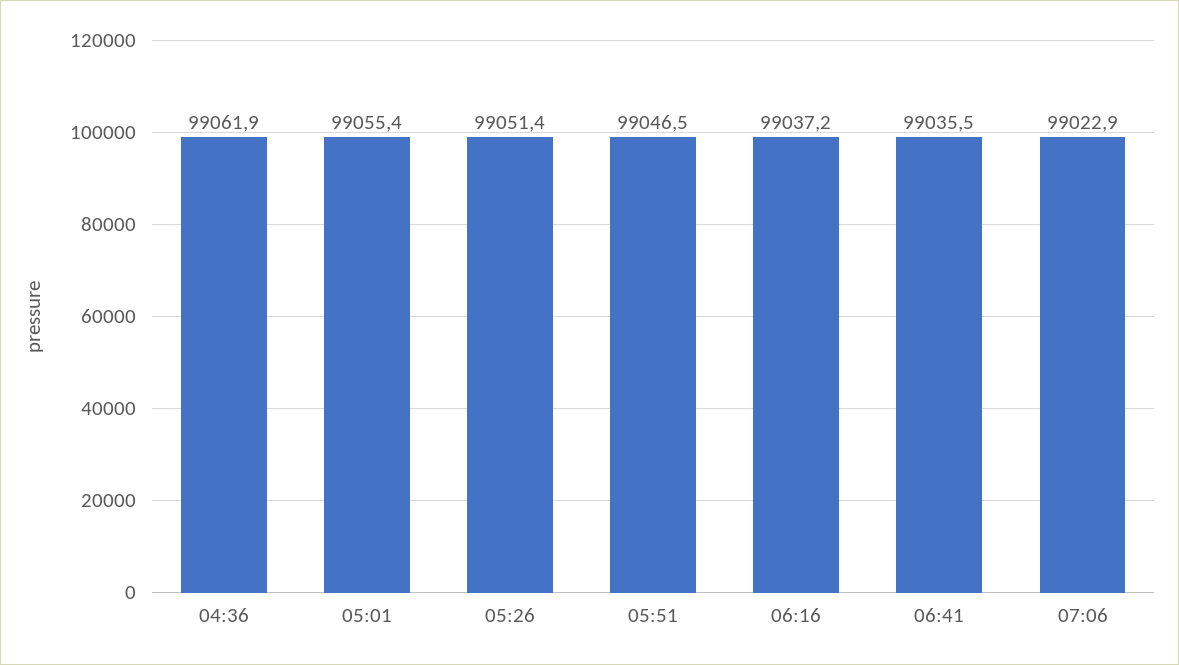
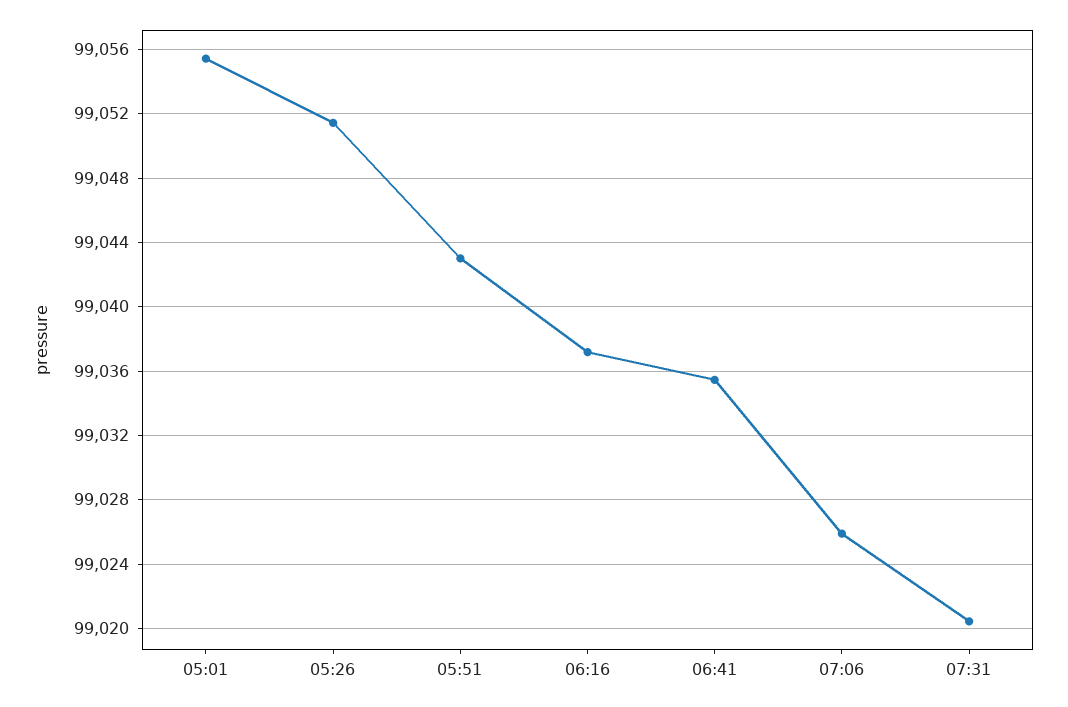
04:36: 99061.9 -> none
05:51: 99046.5 -> 99043
07:06: 99022.9 -> 99026
07:31: none -> 99020.5

